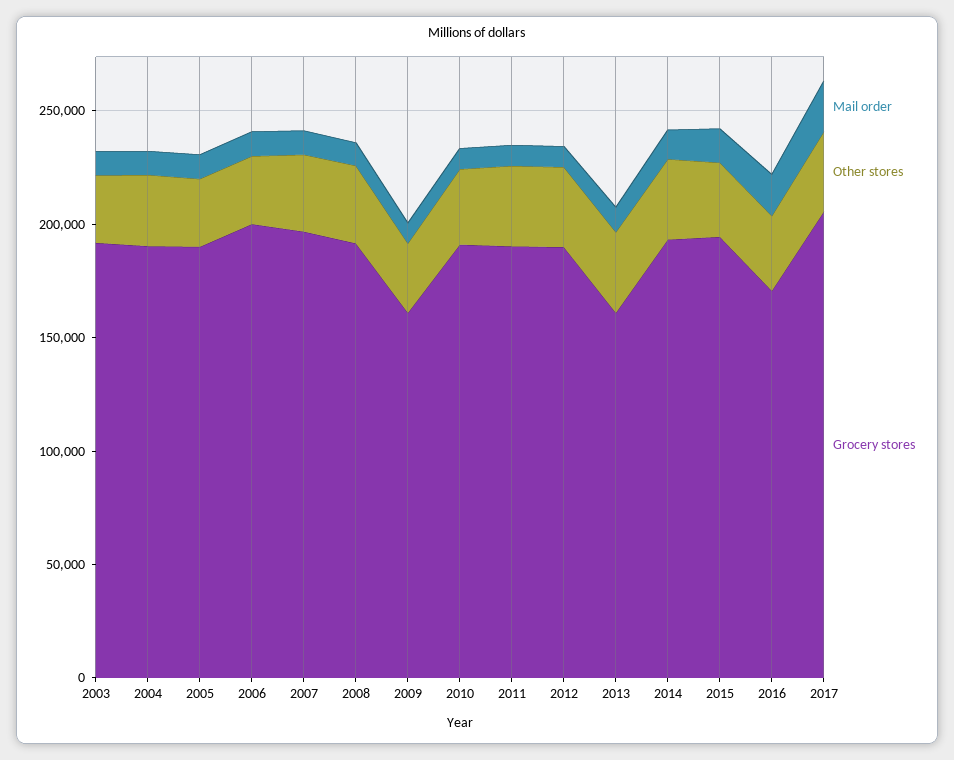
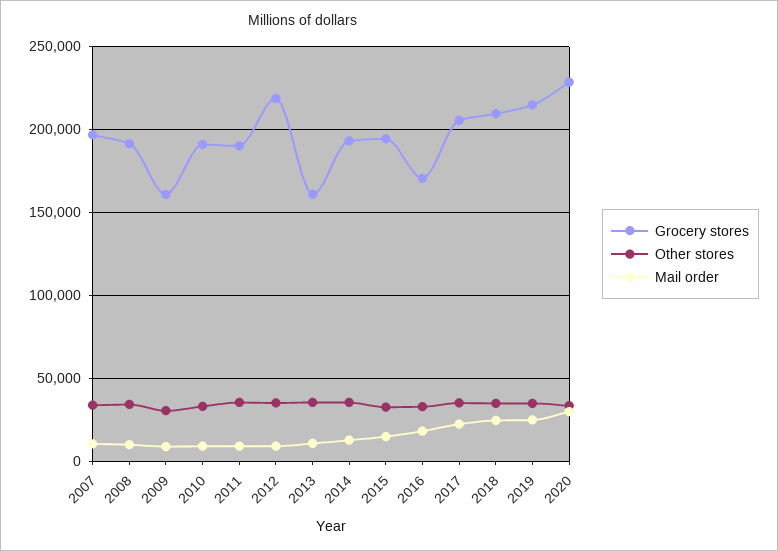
Mail order, 2003: 10000 -> none
Other stores, 2003: 30000 -> none
Grocery stores, 2003: 190000 -> none
Mail order, 2004: 10000 -> none
Other stores, 2004: 30000 -> none
Grocery stores, 2004: 190000 -> none
Mail order, 2005: 10000 -> none
Other stores, 2005: 30000 -> none
Grocery stores, 2005: 190000 -> none
Mail order, 2006: 10000 -> none
Other stores, 2006: 30000 -> none
Grocery stores, 2006: 200000 -> none
Grocery stores, 2012: 190000 -> 220000
Grocery stores, 2018: none -> 210000
Other stores, 2018: none -> 35000
Mail order, 2018: none -> 25000
Grocery stores, 2019: none -> 215000
Other stores, 2019: none -> 35000
Mail order, 2019: none -> 25000
Grocery stores, 2020: none -> 230000
Other stores, 2020: none -> 35000
Mail order, 2020: none -> 30000

